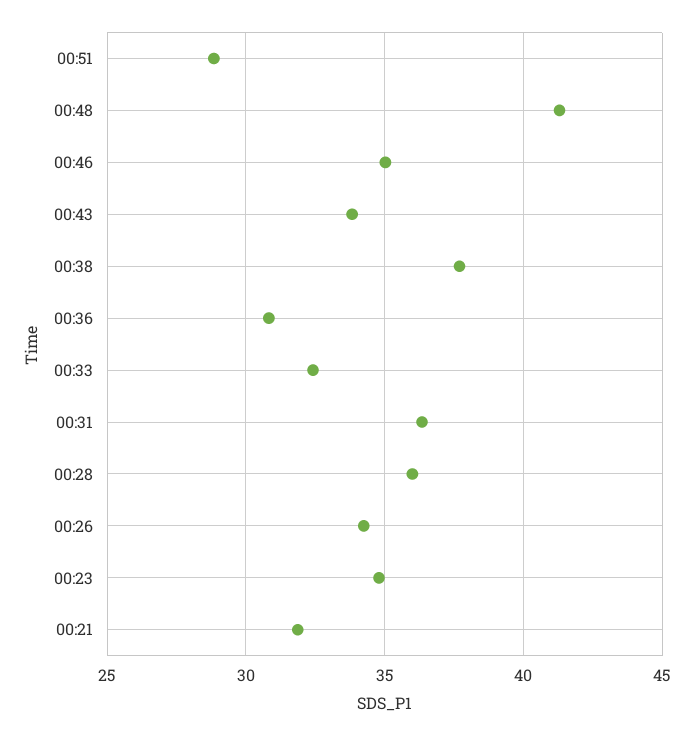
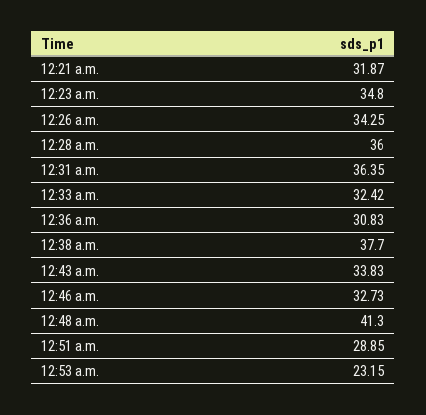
00:46: 35 -> 32.73
12:53 a.m.: none -> 23.15

